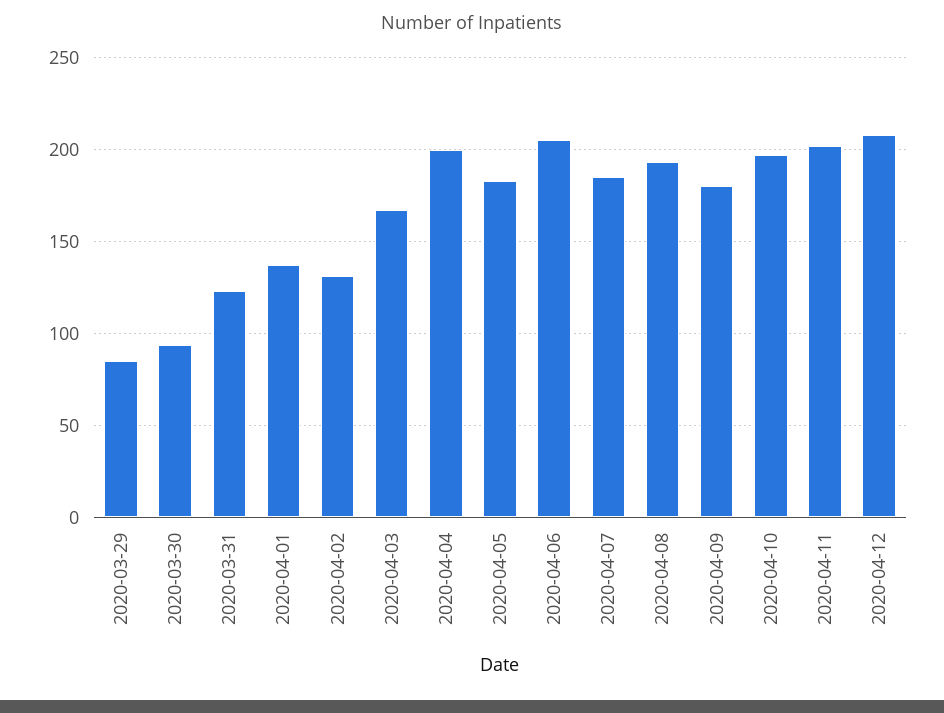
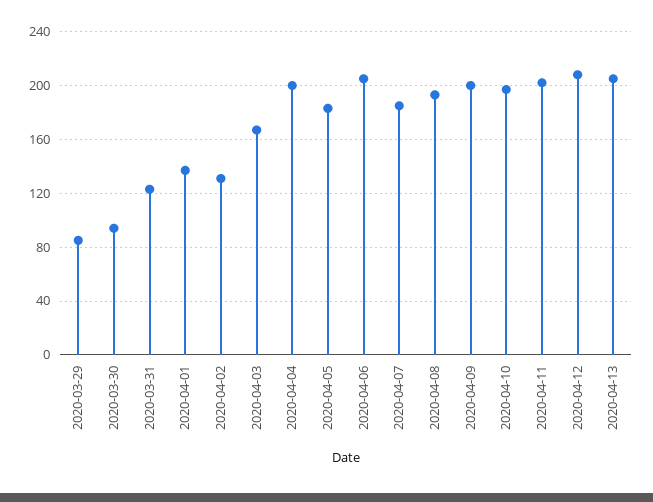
2020-04-09: 180 -> 200
2020-04-13: none -> 205

